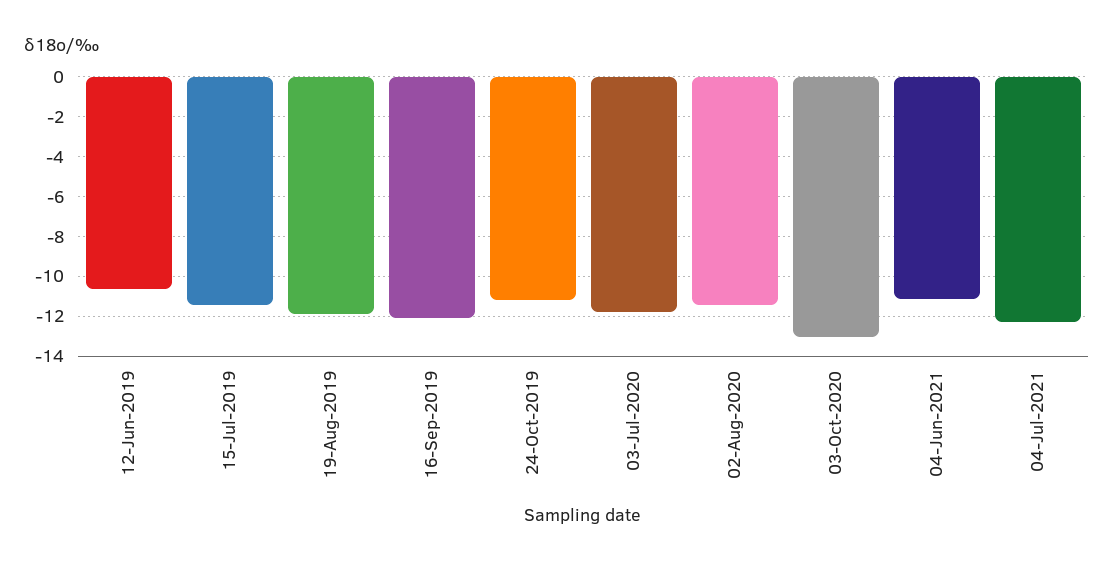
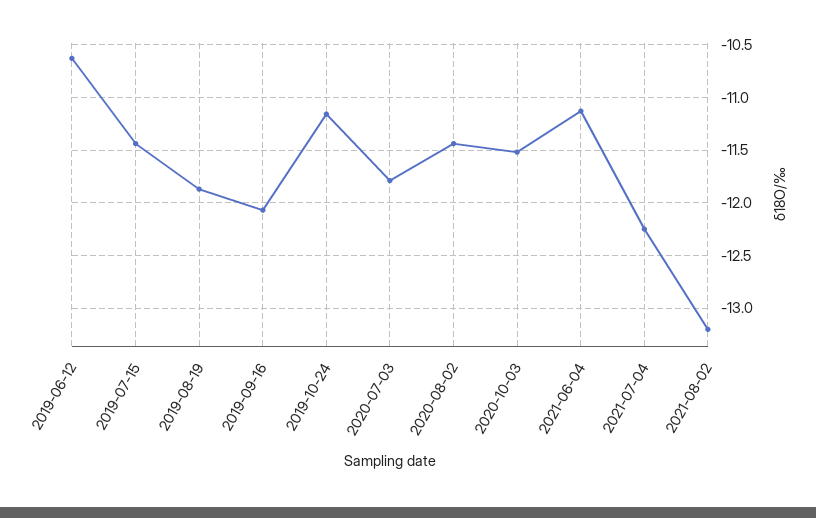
03-Oct-2020: -13 -> -11.5
2021-08-02: none -> -13.2

